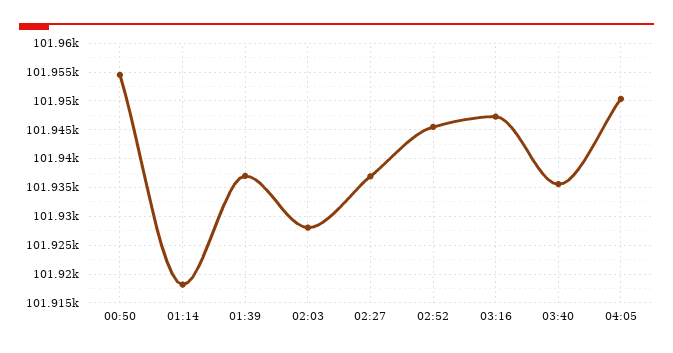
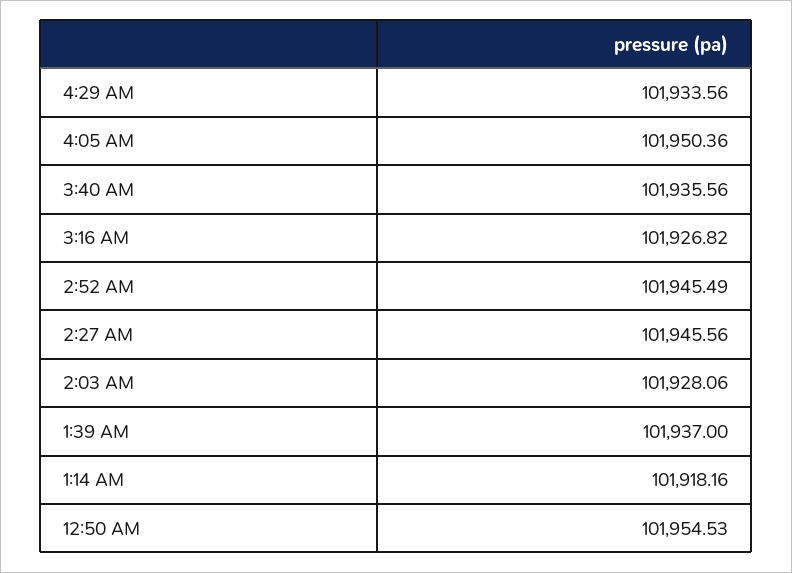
02:27: 101937.5 -> 101945.56
03:16: 101947.5 -> 101926.82
4:29 AM: none -> 101933.56

